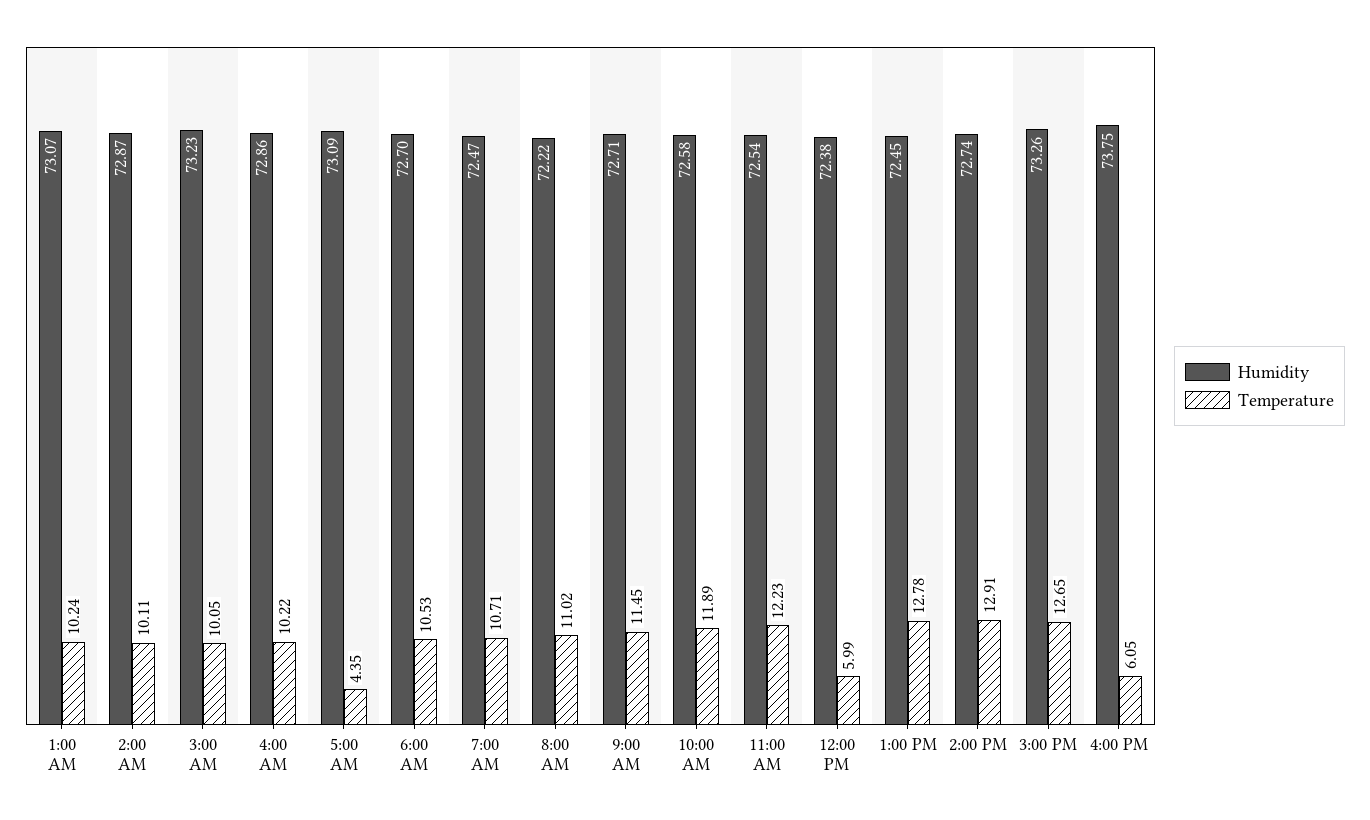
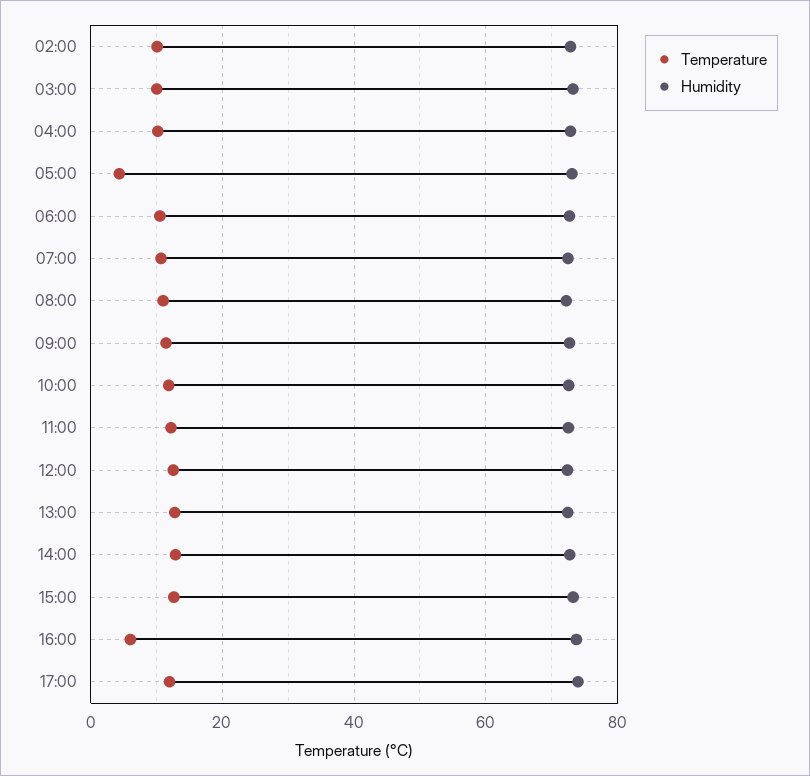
Humidity, 1:00 AM: 73.07 -> none
Temperature, 1:00 AM: 10.24 -> none
Temperature, 12:00 PM: 5.99 -> 12
Temperature, 17:00: none -> 12
Humidity, 17:00: none -> 74

